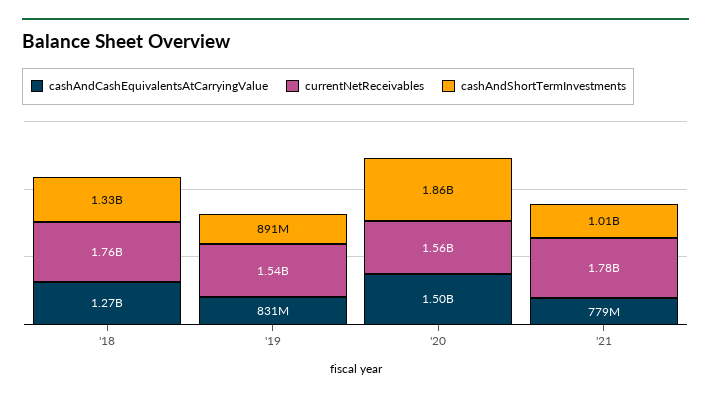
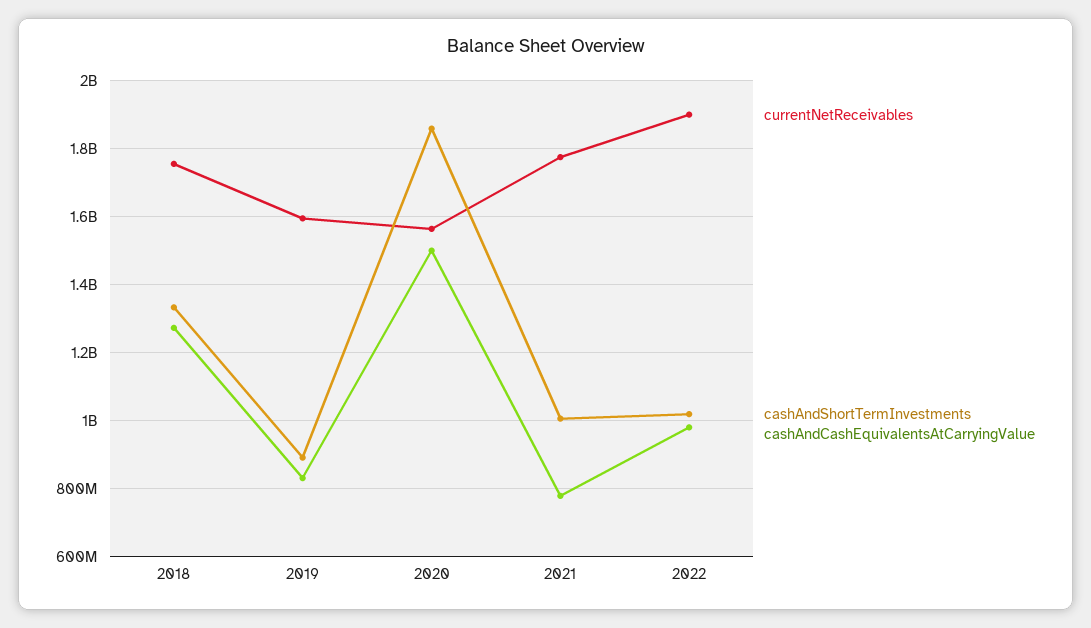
currentNetReceivables, '19: 1540000000 -> 1600000000
currentNetReceivables, 2022: none -> 1900000000
cashAndShortTermInvestments, 2022: none -> 1020000000
cashAndCashEquivalentsAtCarryingValue, 2022: none -> 980000000

